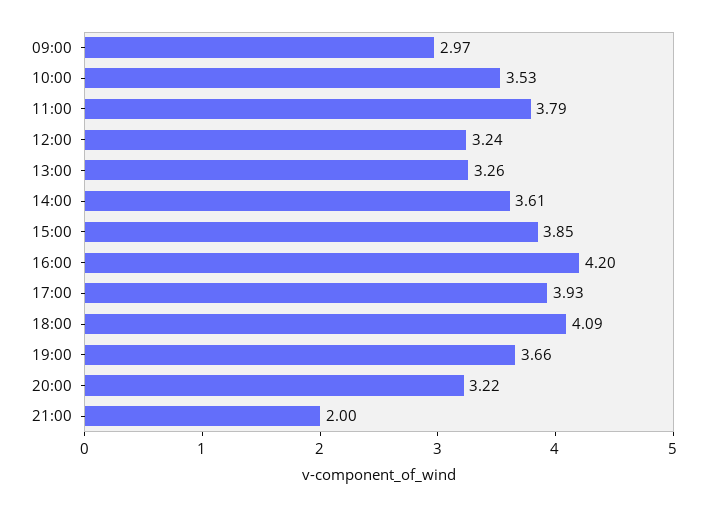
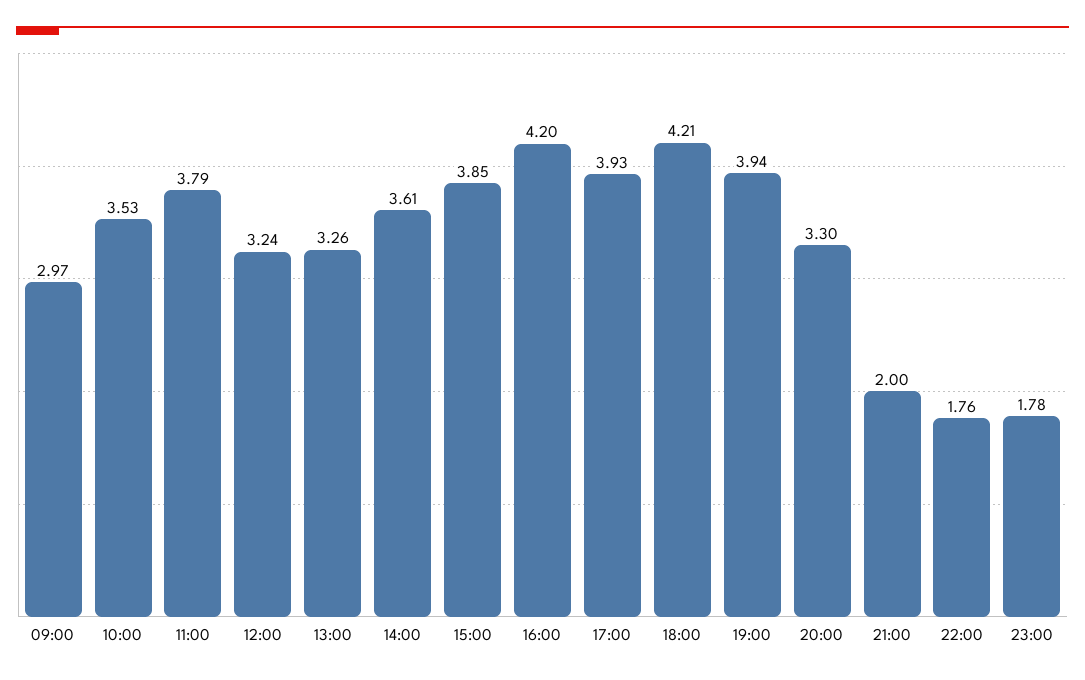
18:00: 4.09 -> 4.21
19:00: 3.66 -> 3.94
20:00: 3.22 -> 3.3
22:00: none -> 1.76
23:00: none -> 1.78

